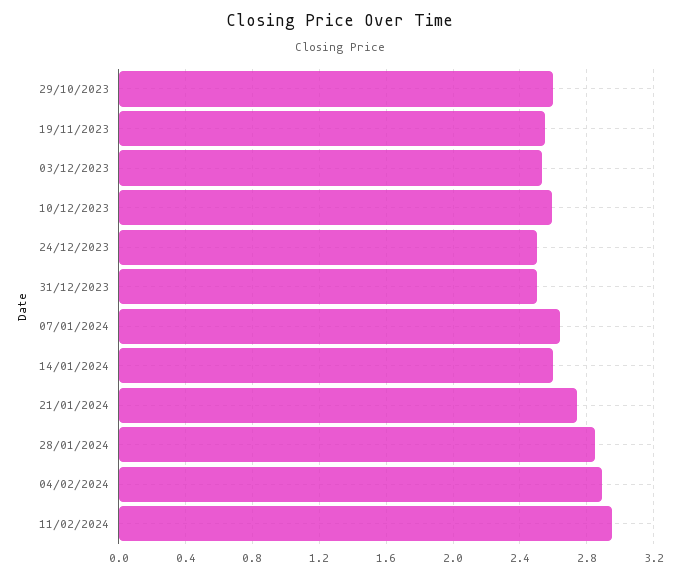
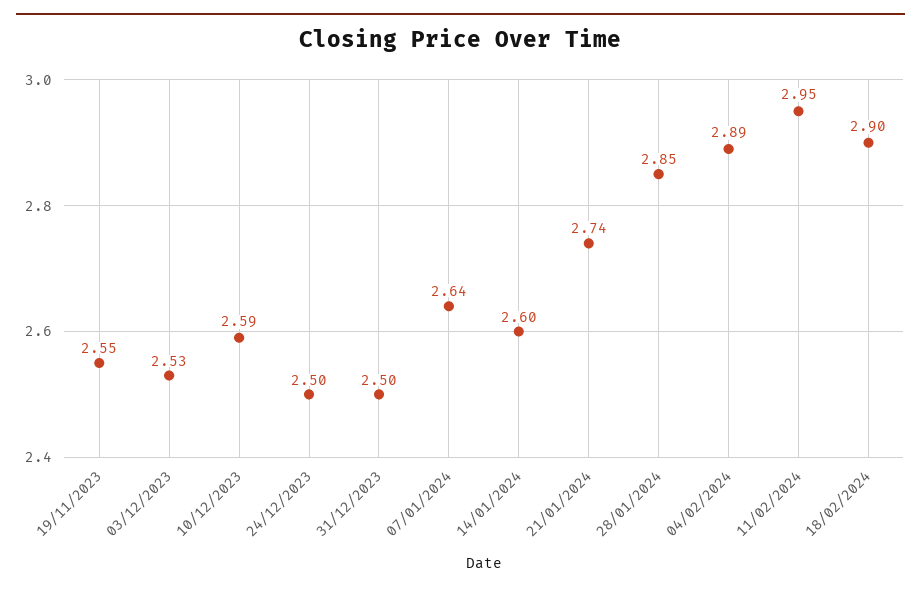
29/10/2023: 2.6 -> none
18/02/2024: none -> 2.9

